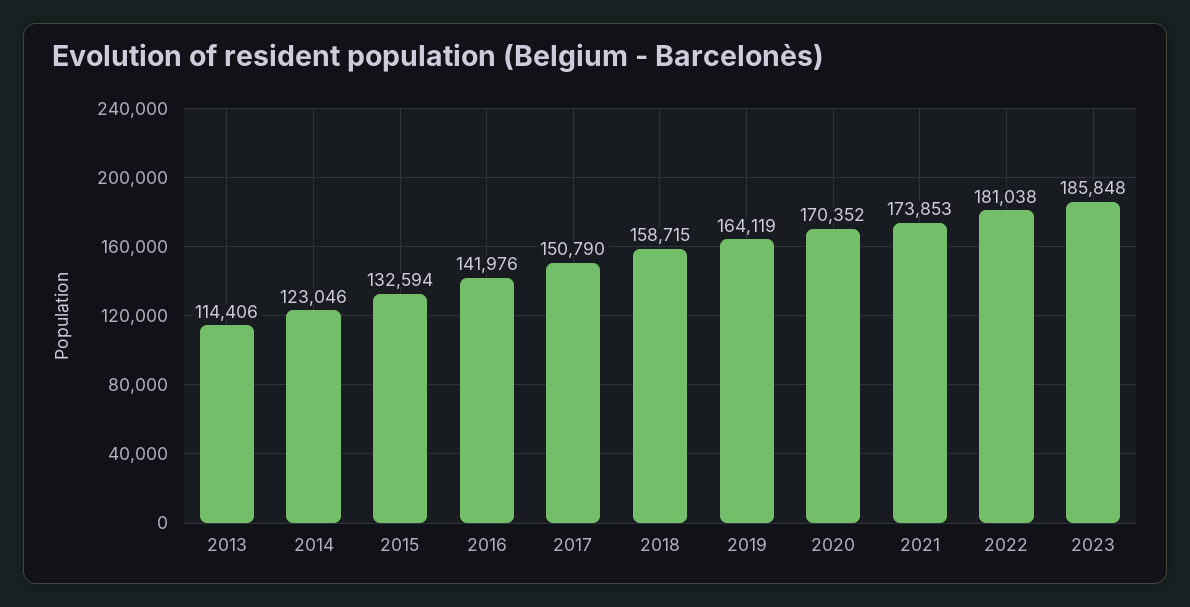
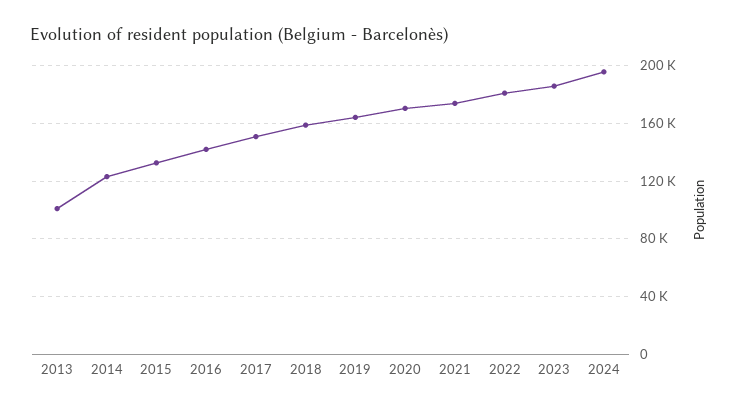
2013: 114406 -> 100000
2024: none -> 195000

